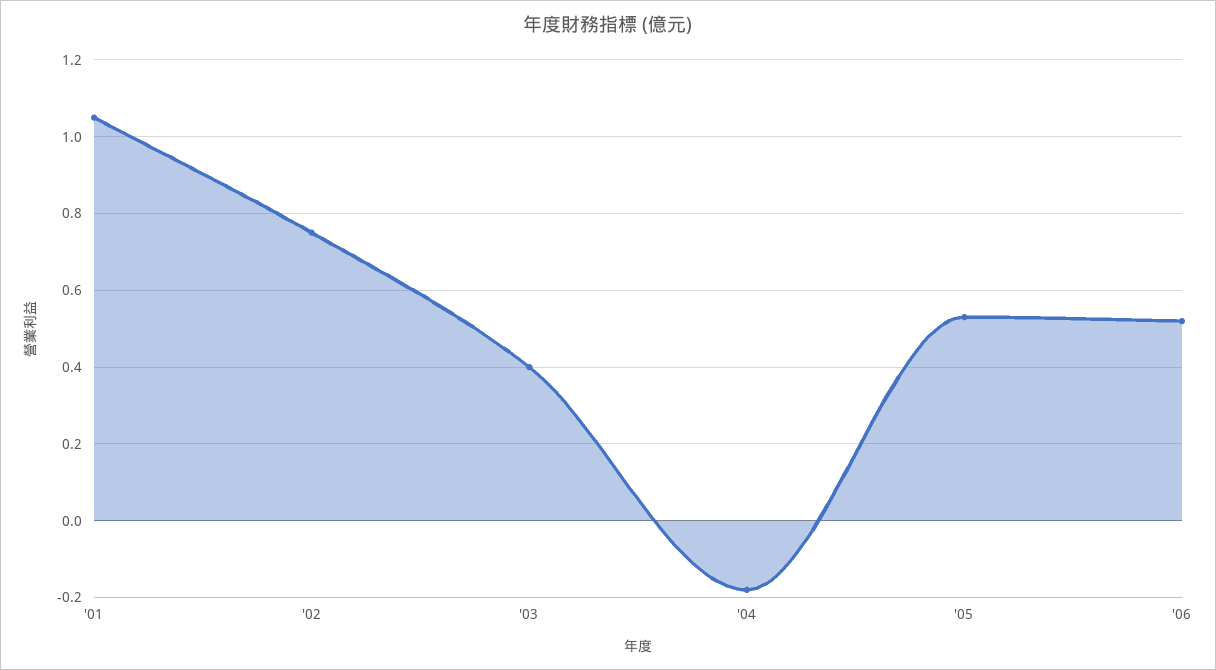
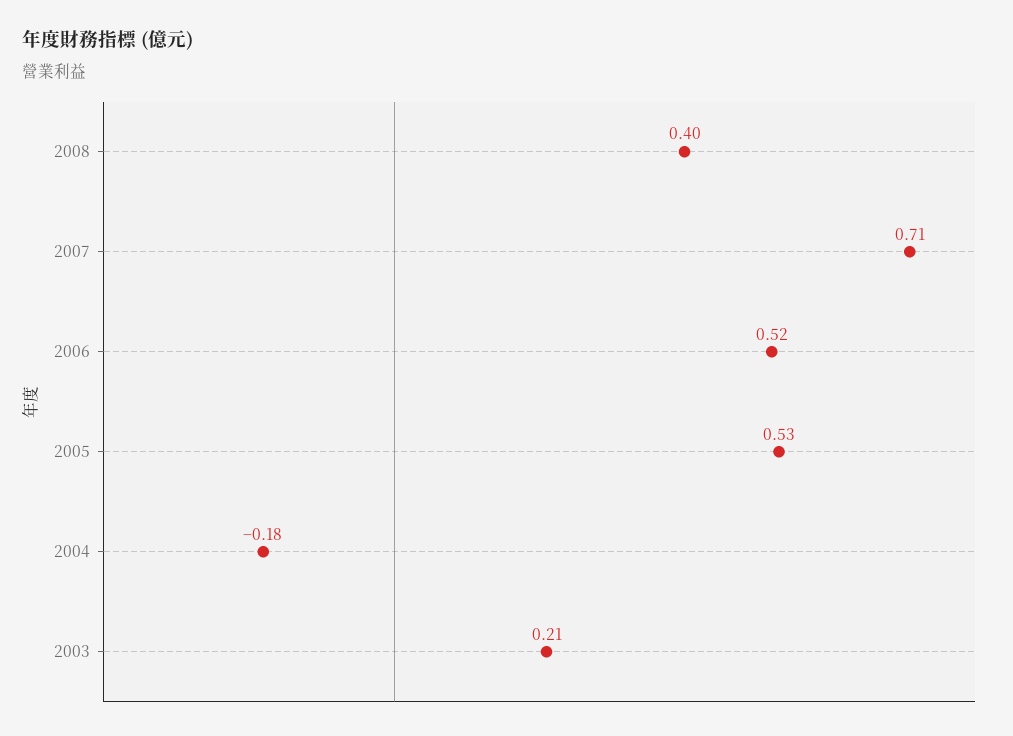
'01: 1.05 -> none
'02: 0.75 -> none
'03: 0.4 -> 0.21
2008: none -> 0.4
2007: none -> 0.71

